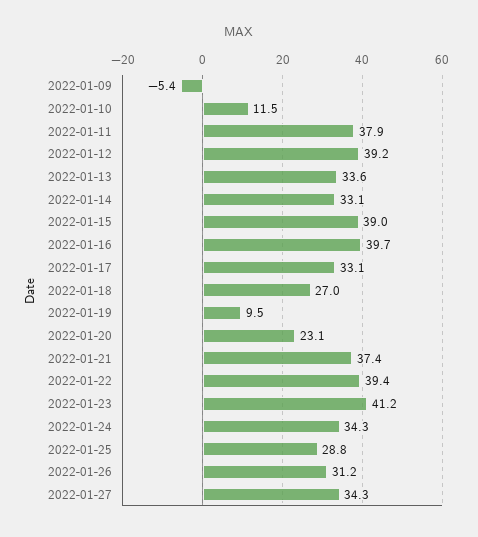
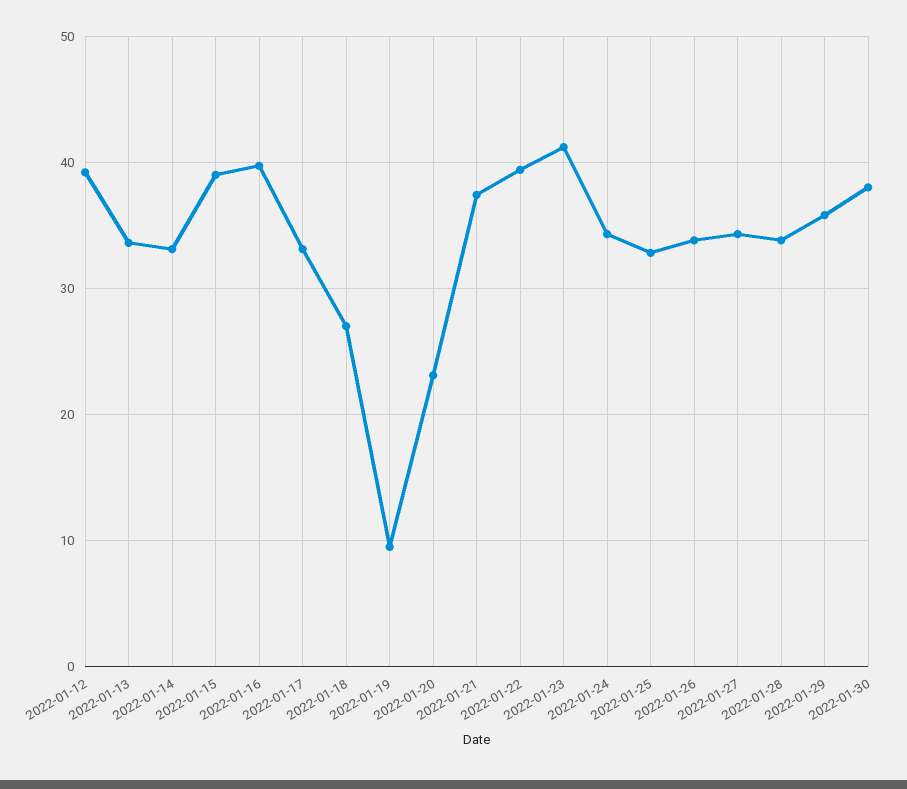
2022-01-09: -5.4 -> none
2022-01-10: 11.5 -> none
2022-01-11: 37.9 -> none
2022-01-25: 28.8 -> 33
2022-01-26: 31.2 -> 34
2022-01-28: none -> 34
2022-01-29: none -> 36
2022-01-30: none -> 38

